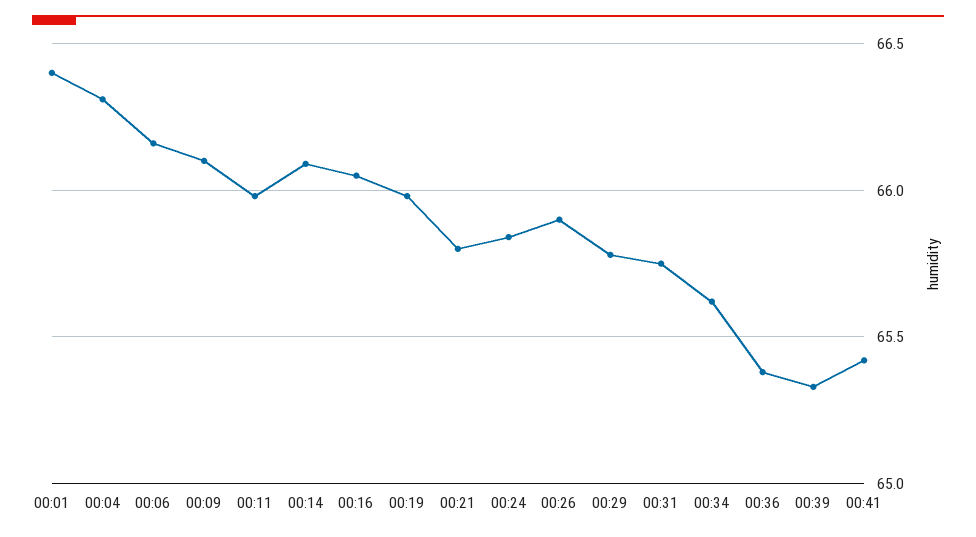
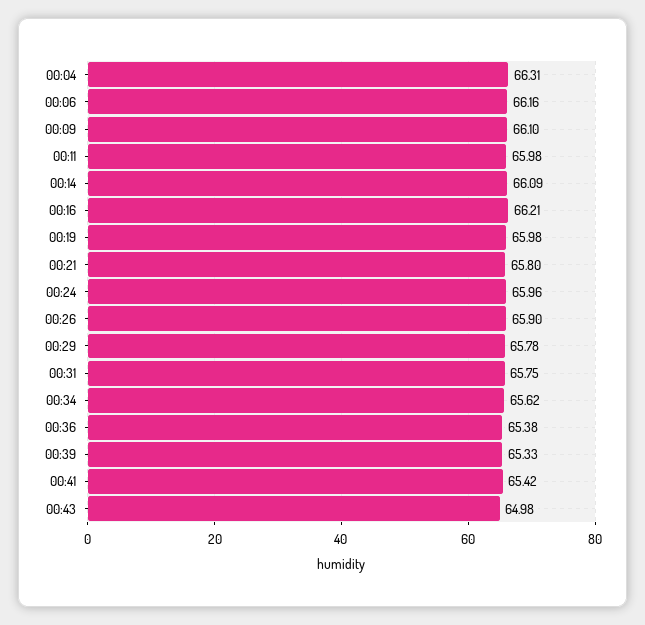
00:01: 66.4 -> none
00:16: 66.05 -> 66.21
00:24: 65.85 -> 65.96
00:43: none -> 64.98

